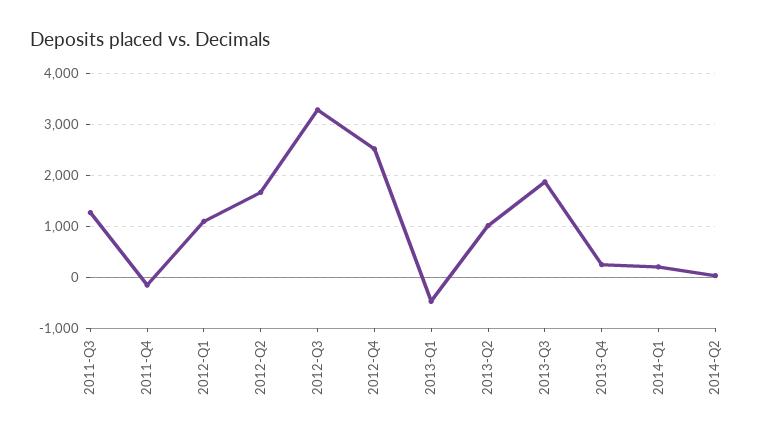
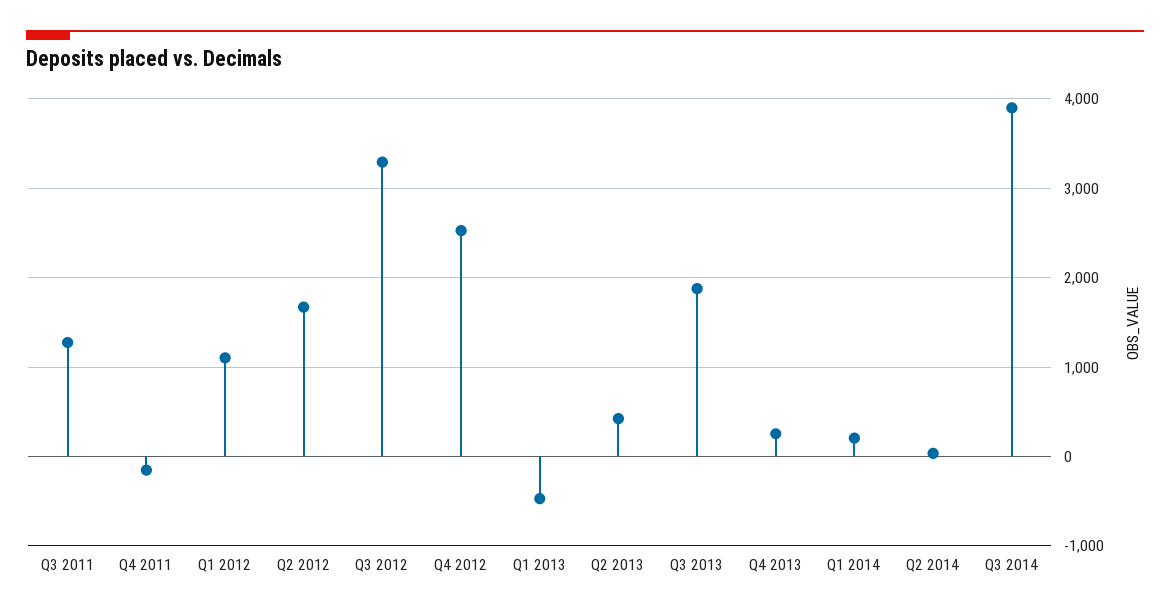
2013-Q2: 1000 -> 400
Q3 2014: none -> 3900

